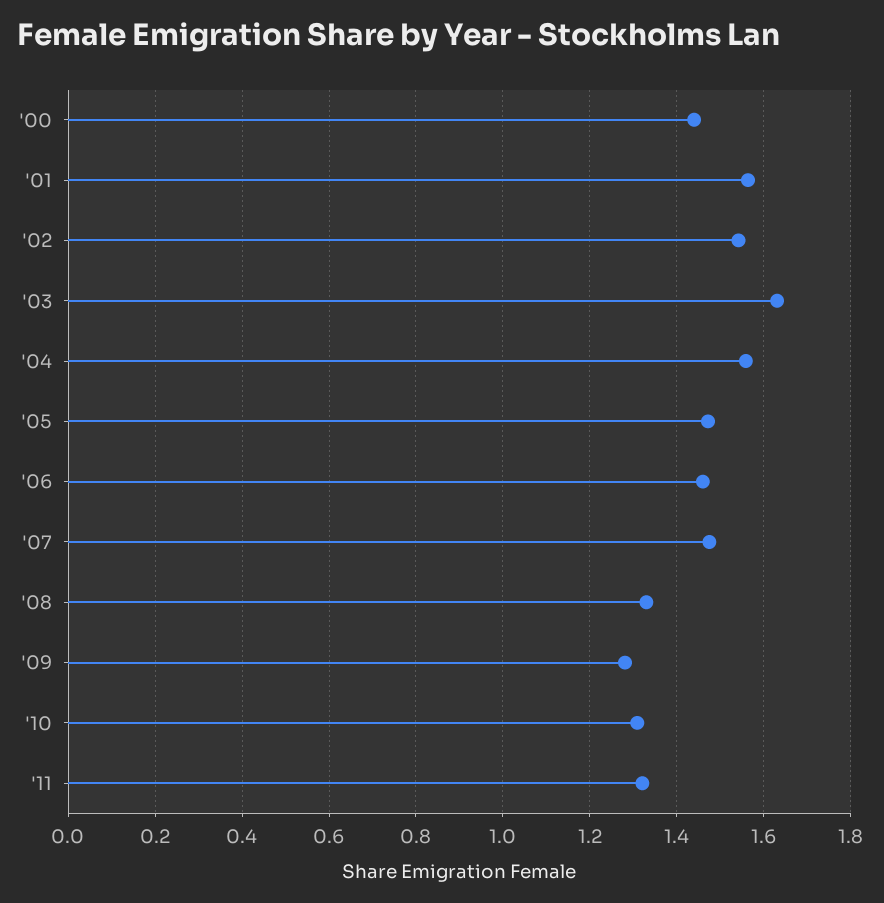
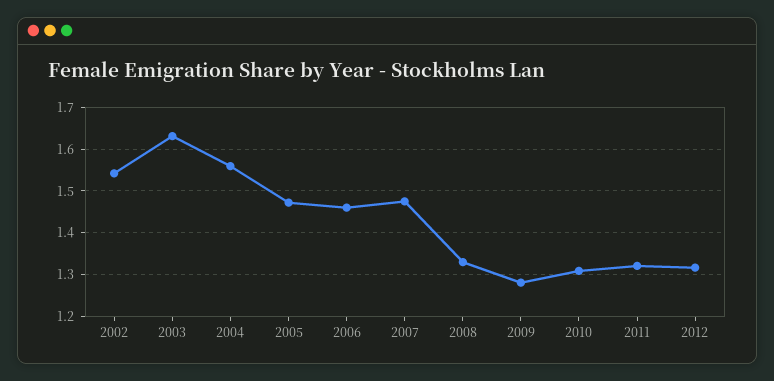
'00: 1.44 -> none
'01: 1.56 -> none
2012: none -> 1.32

